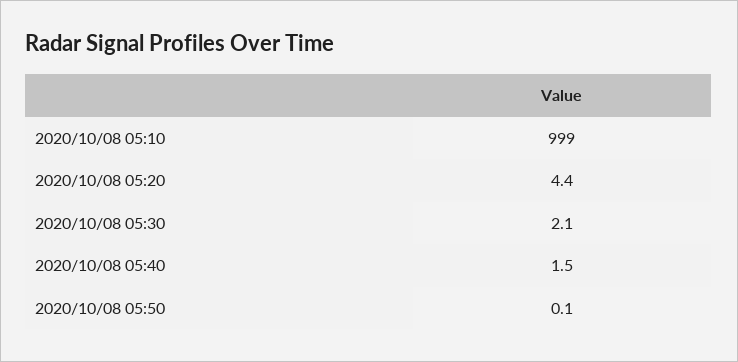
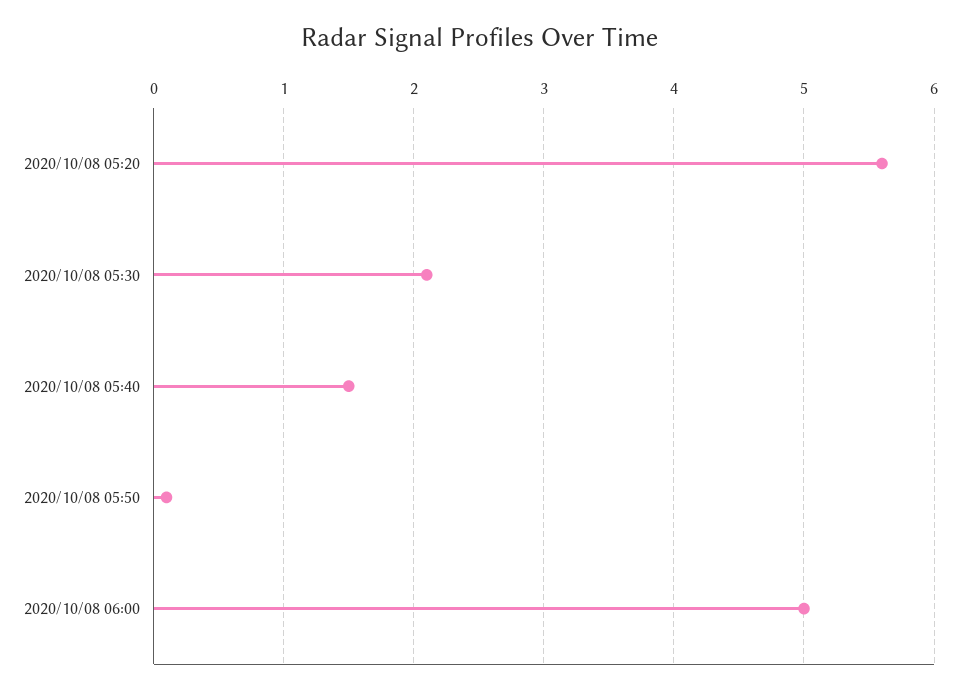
2020/10/08 05:10: 999 -> none
2020/10/08 05:20: 4.4 -> 5.6
2020/10/08 06:00: none -> 5

